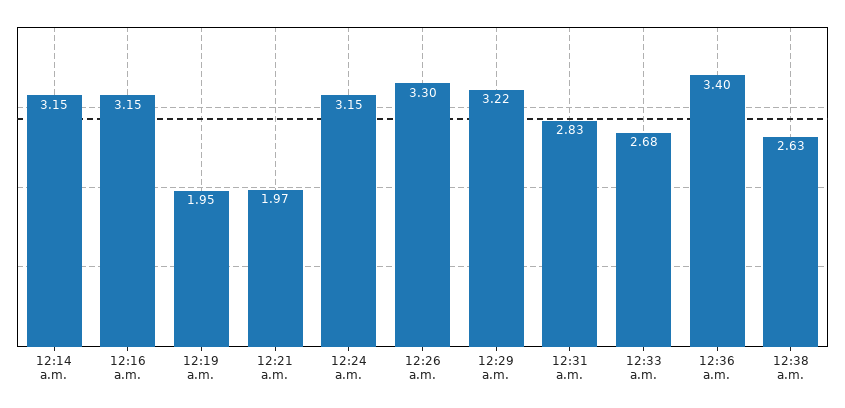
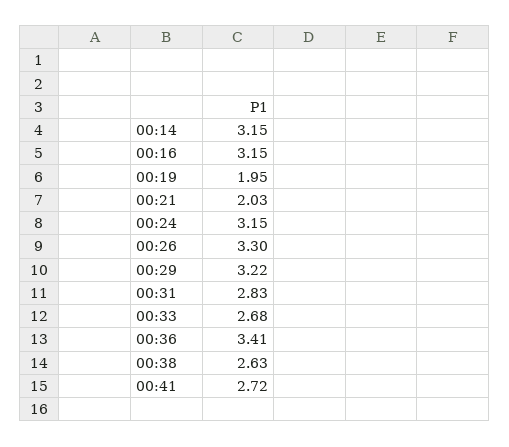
12:21 a.m.: 1.97 -> 2.03
12:36 a.m.: 3.4 -> 3.41
00:41: none -> 2.72

